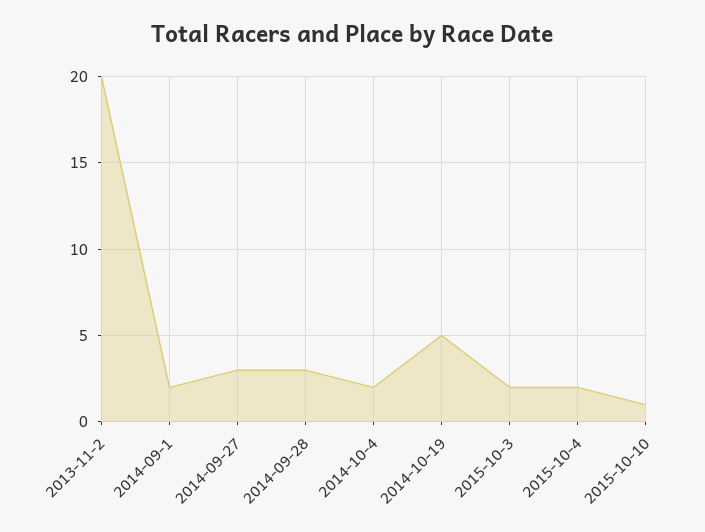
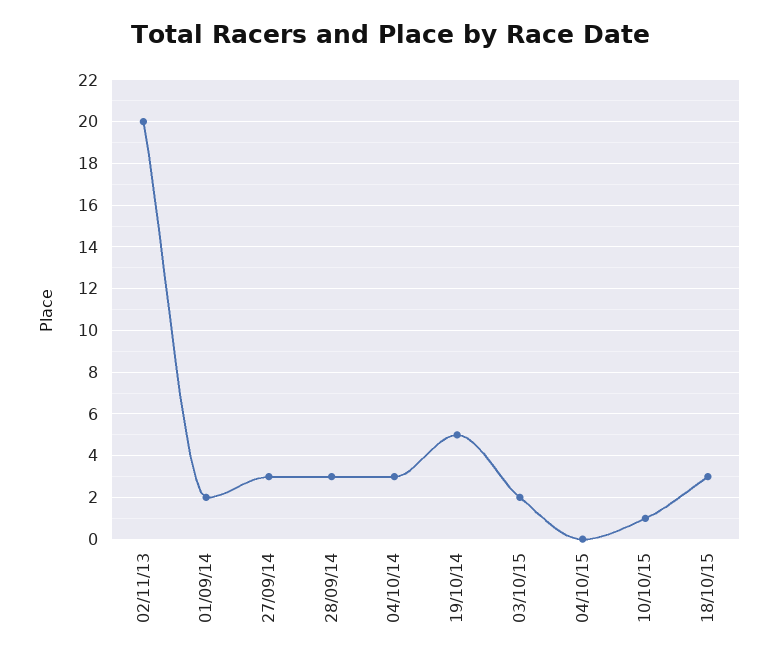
2014-10-4: 2 -> 3
2015-10-4: 2 -> 0
18/10/15: none -> 3

